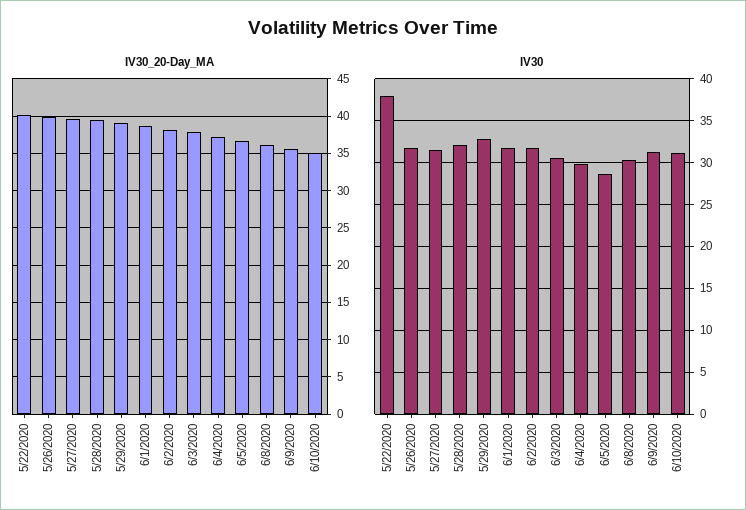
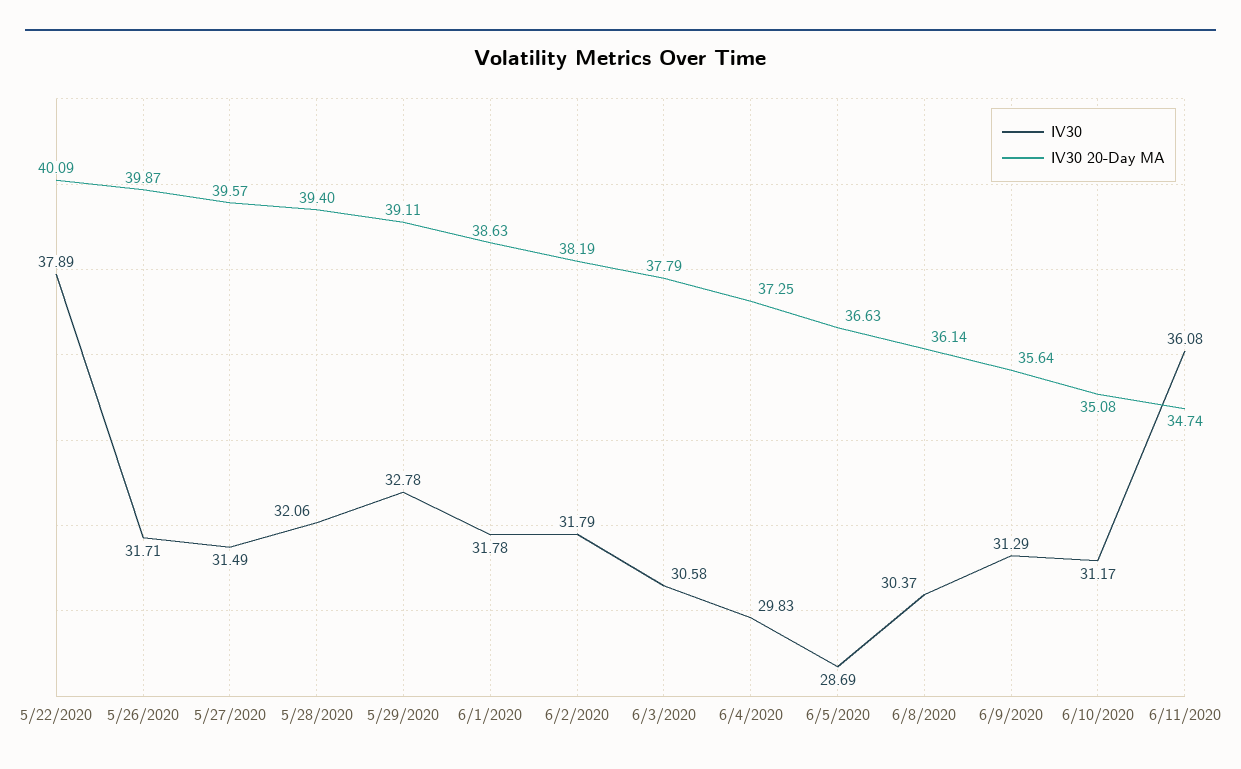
IV30, 6/11/2020: none -> 36.08
IV30_20-Day_MA, 6/11/2020: none -> 34.74

